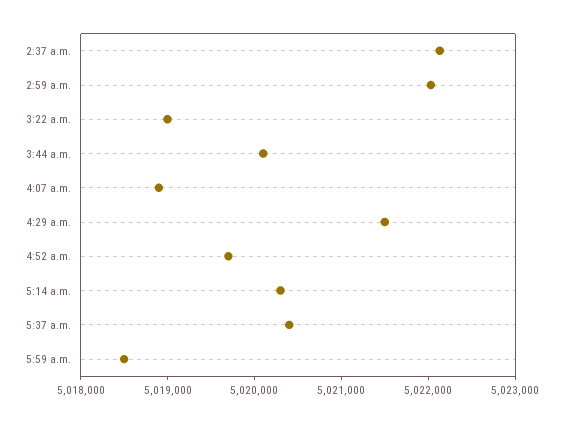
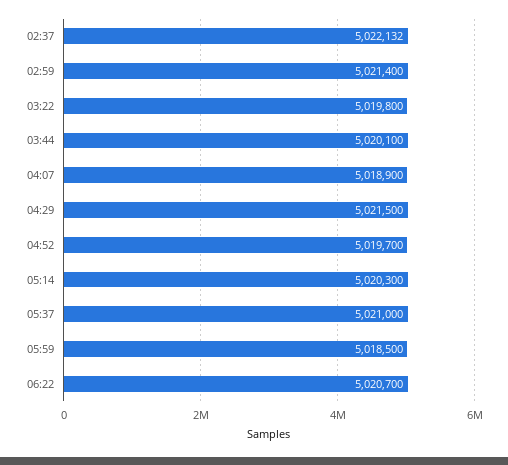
2:59 a.m.: 5022000 -> 5021400
3:22 a.m.: 5019000 -> 5019800
5:37 a.m.: 5020400 -> 5021000
06:22: none -> 5020700

